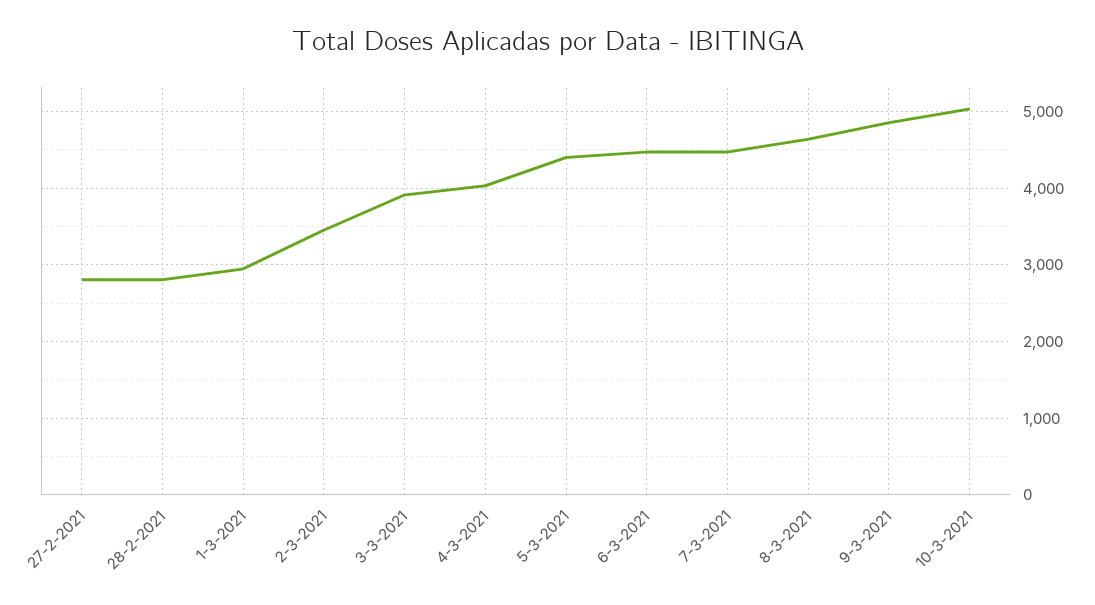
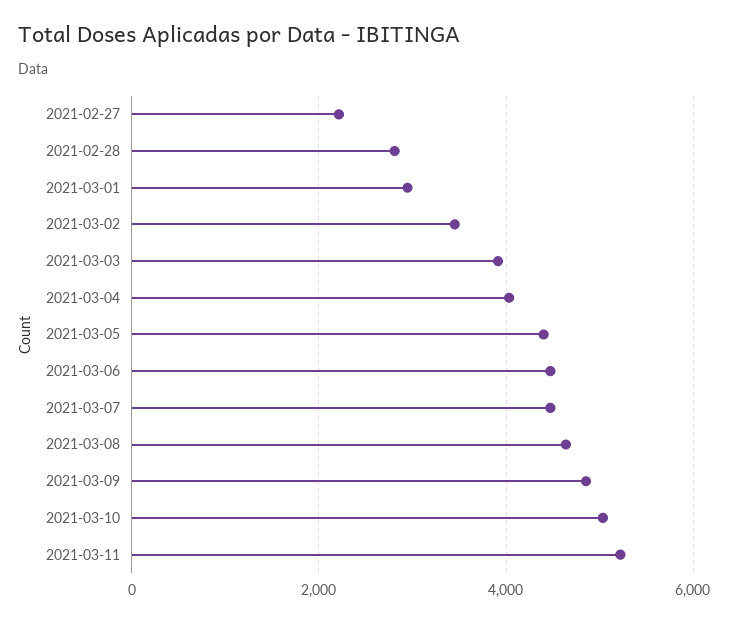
27-2-2021: 2800 -> 2200
2021-03-11: none -> 5200

